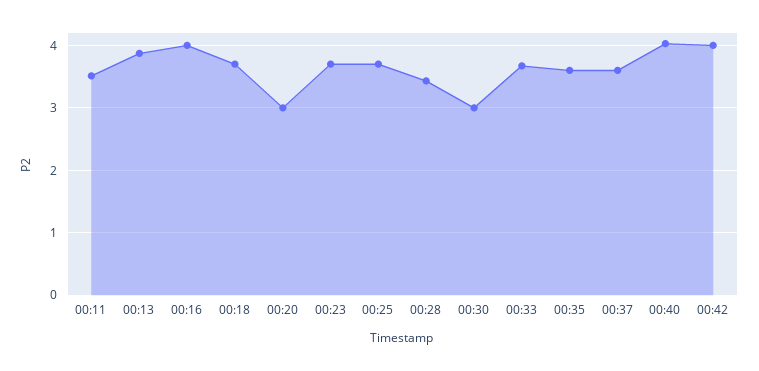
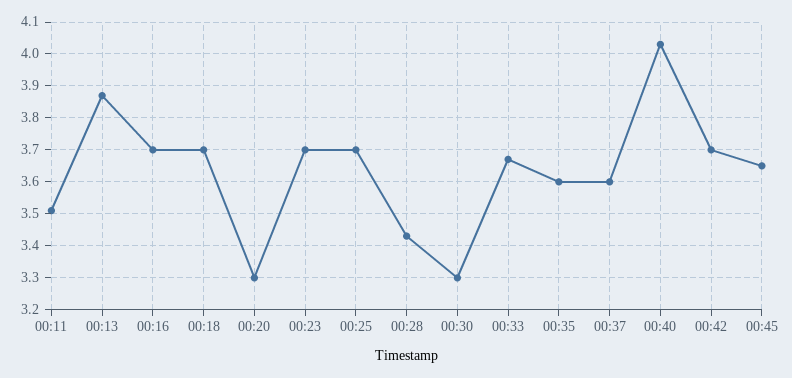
00:16: 4 -> 3.7
00:20: 3 -> 3.3
00:30: 3 -> 3.3
00:42: 4 -> 3.7
00:45: none -> 3.65

